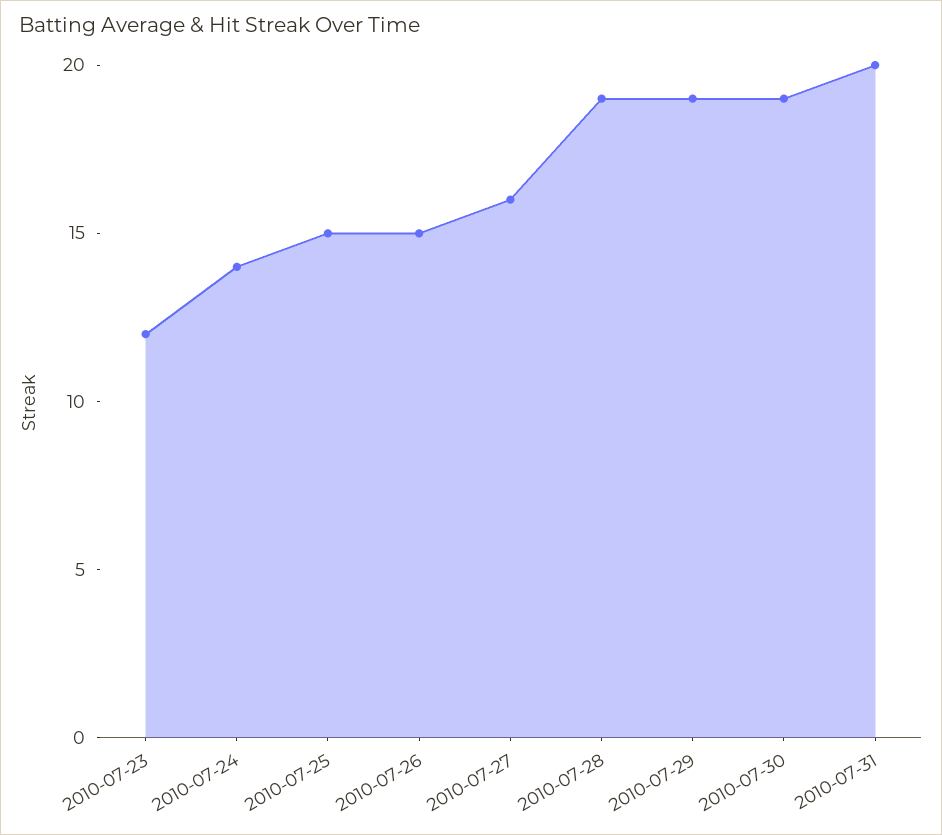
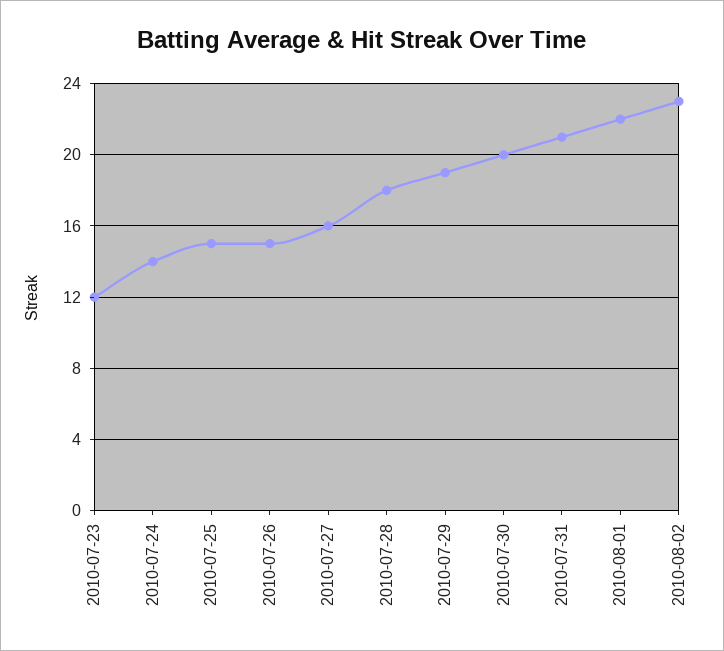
2010-07-28: 19 -> 18
2010-07-30: 19 -> 20
2010-07-31: 20 -> 21
2010-08-01: none -> 22
2010-08-02: none -> 23

